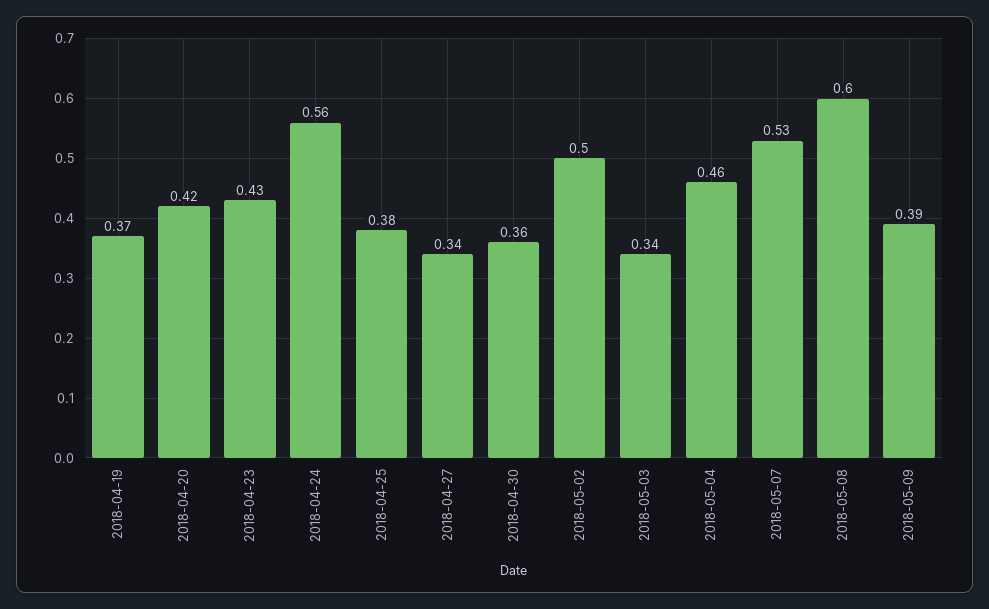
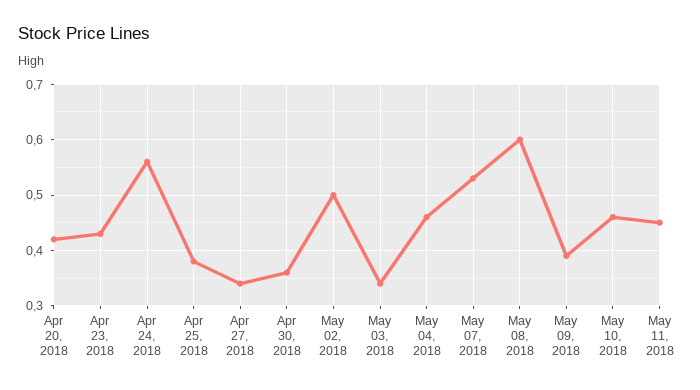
2018-04-19: 0.37 -> none
May 10, 2018: none -> 0.45
May 11, 2018: none -> 0.45

